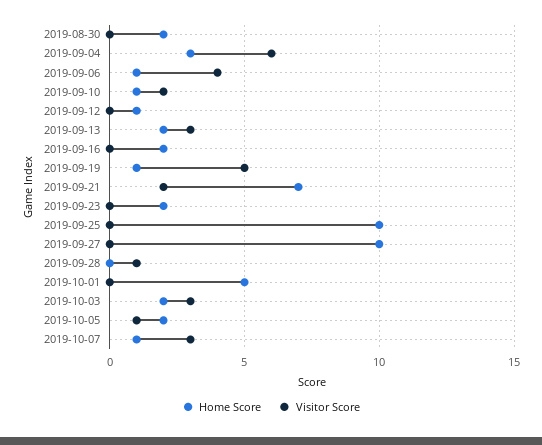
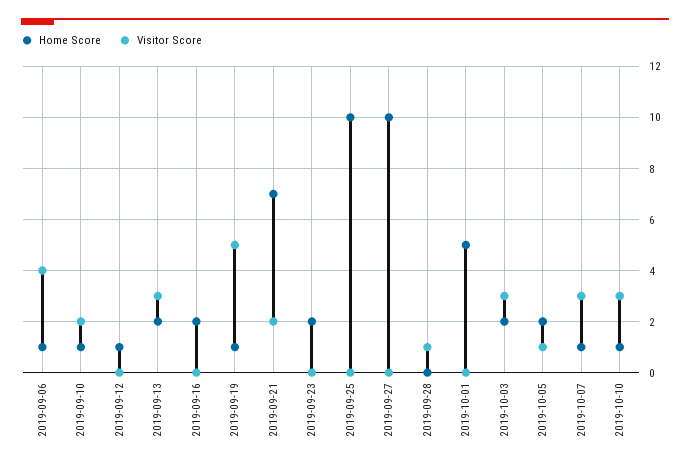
Home Score, 2019-08-30: 2 -> none
Visitor Score, 2019-08-30: 0 -> none
Home Score, 2019-09-04: 3 -> none
Visitor Score, 2019-09-04: 6 -> none
Home Score, 2019-10-10: none -> 1
Visitor Score, 2019-10-10: none -> 3

